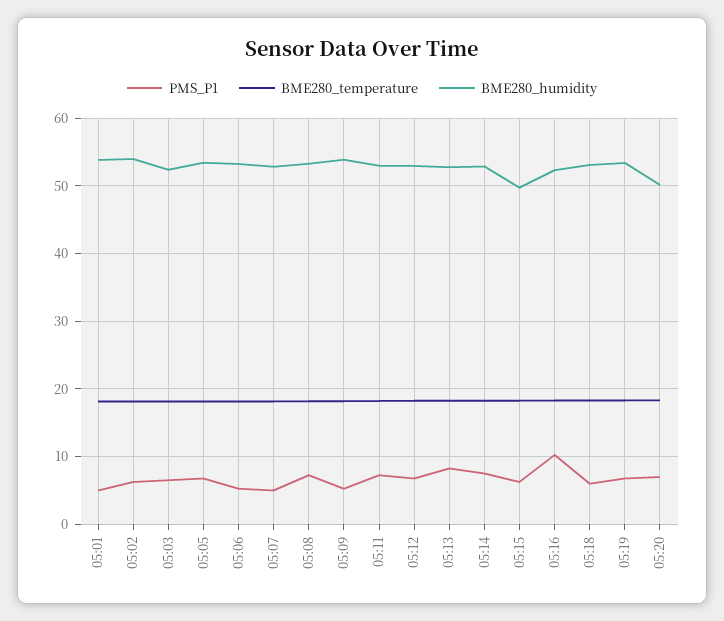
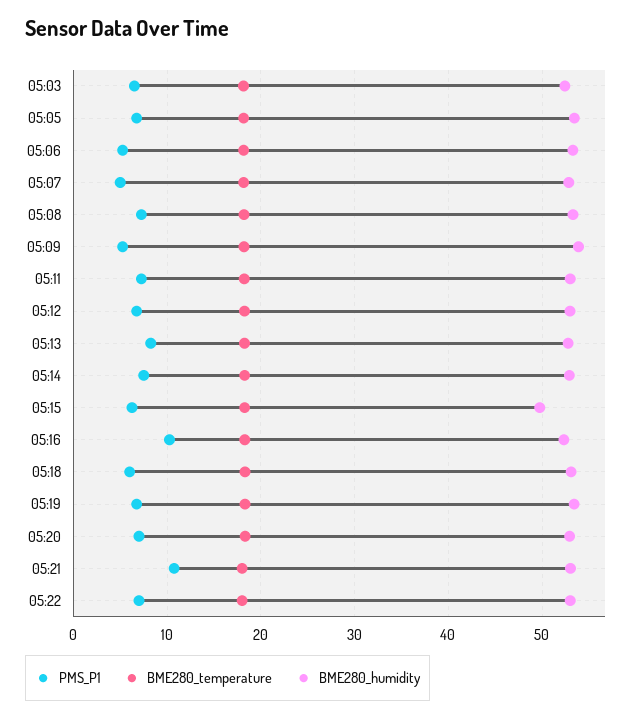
PMS_P1, 05:01: 5 -> none
BME280_temperature, 05:01: 18 -> none
BME280_humidity, 05:01: 54 -> none
PMS_P1, 05:02: 6 -> none
BME280_temperature, 05:02: 18 -> none
BME280_humidity, 05:02: 54 -> none
BME280_humidity, 05:20: 50 -> 53
PMS_P1, 05:21: none -> 11
BME280_temperature, 05:21: none -> 18
BME280_humidity, 05:21: none -> 53
PMS_P1, 05:22: none -> 7
BME280_temperature, 05:22: none -> 18
BME280_humidity, 05:22: none -> 53

